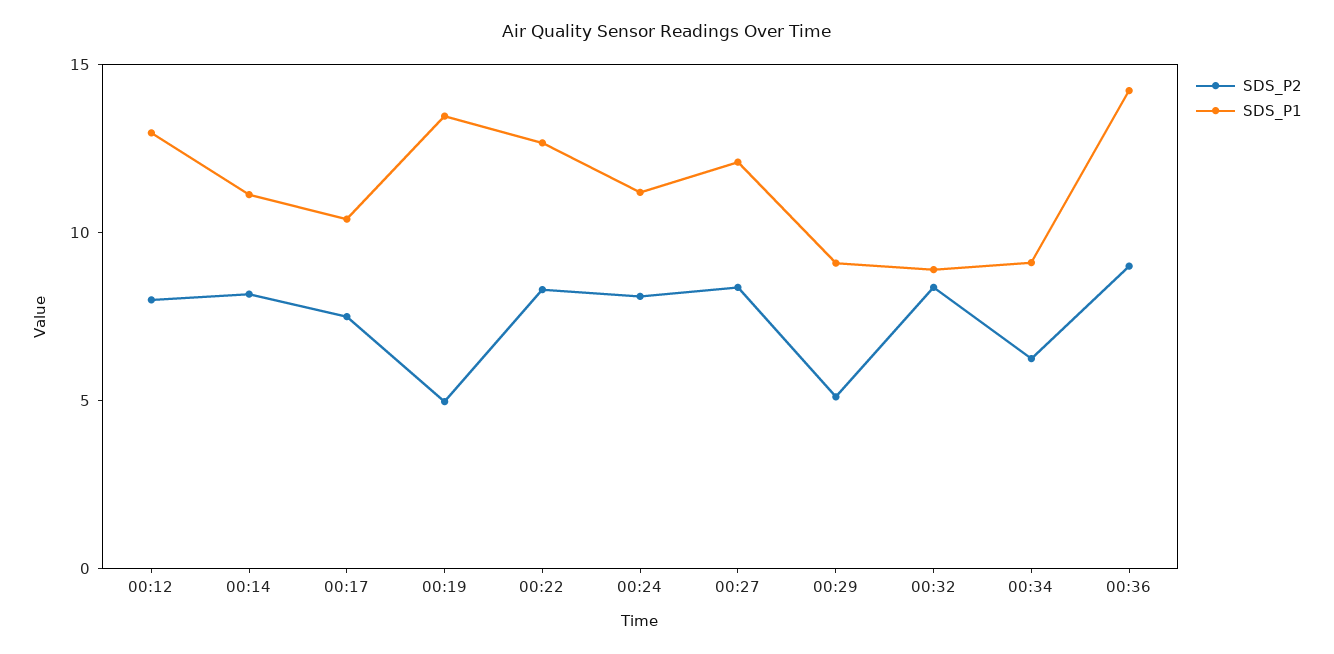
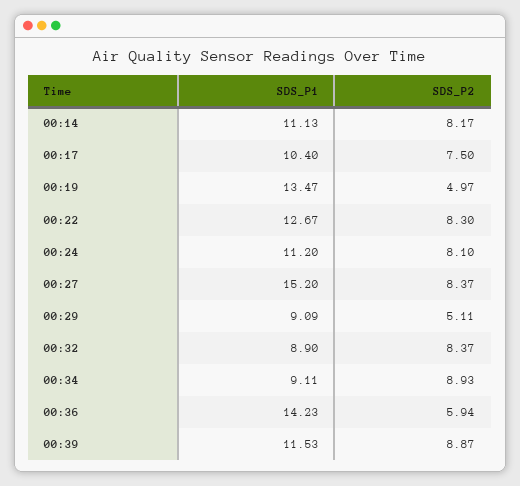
SDS_P2, 00:12: 8 -> none
SDS_P1, 00:12: 13 -> none
SDS_P1, 00:27: 12 -> 15.2
SDS_P2, 00:34: 6 -> 8.93
SDS_P2, 00:36: 9 -> 5.94
SDS_P1, 00:39: none -> 11.53
SDS_P2, 00:39: none -> 8.87

